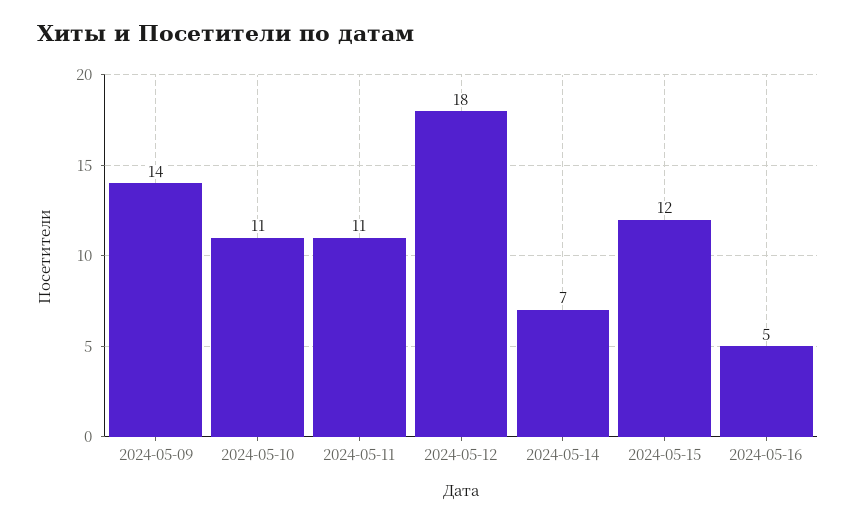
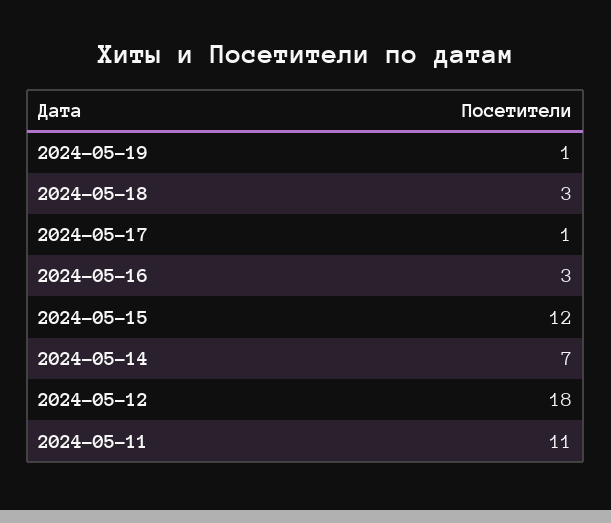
2024-05-09: 14 -> none
2024-05-10: 11 -> none
2024-05-16: 5 -> 3
2024-05-19: none -> 1
2024-05-18: none -> 3
2024-05-17: none -> 1

